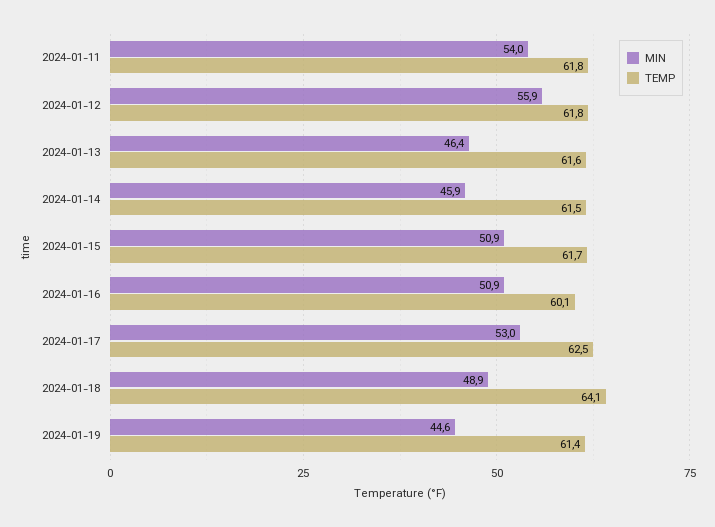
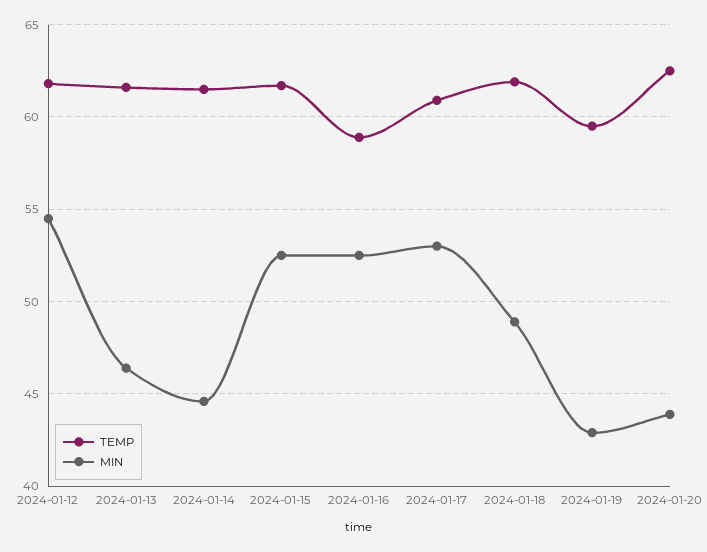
MIN, 2024-01-11: 54 -> none
TEMP, 2024-01-11: 61.8 -> none
MIN, 2024-01-12: 55.9 -> 54.5
MIN, 2024-01-14: 45.9 -> 44.5
MIN, 2024-01-15: 50.9 -> 52.5
MIN, 2024-01-16: 50.9 -> 52.5
TEMP, 2024-01-16: 60.1 -> 59
TEMP, 2024-01-17: 62.5 -> 61
TEMP, 2024-01-18: 64.1 -> 62
MIN, 2024-01-19: 44.6 -> 43
TEMP, 2024-01-19: 61.4 -> 59.5
TEMP, 2024-01-20: none -> 62.5
MIN, 2024-01-20: none -> 44

